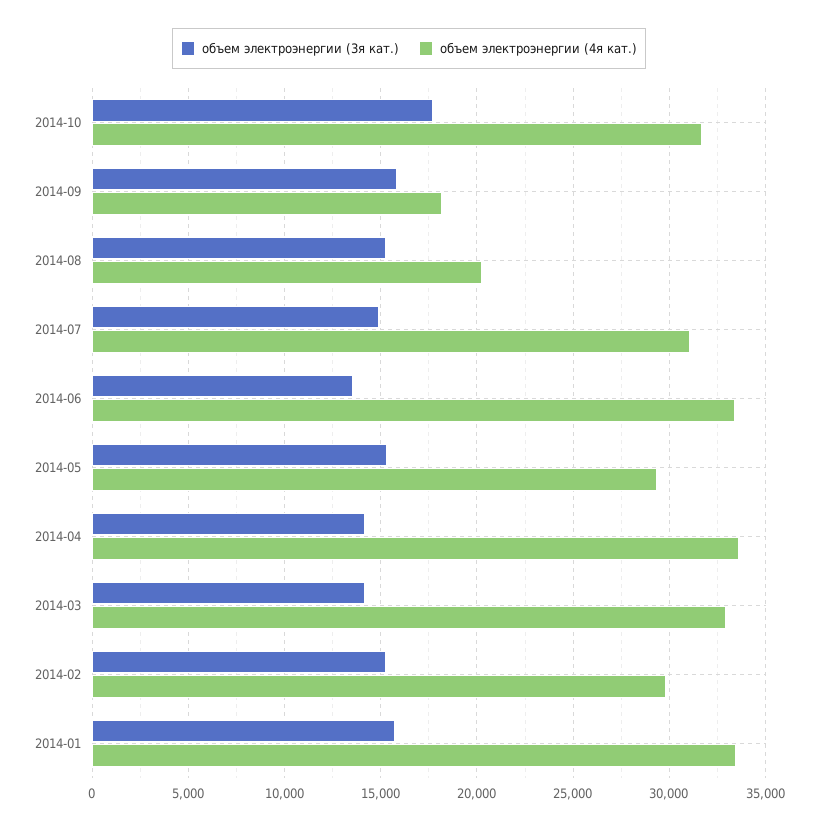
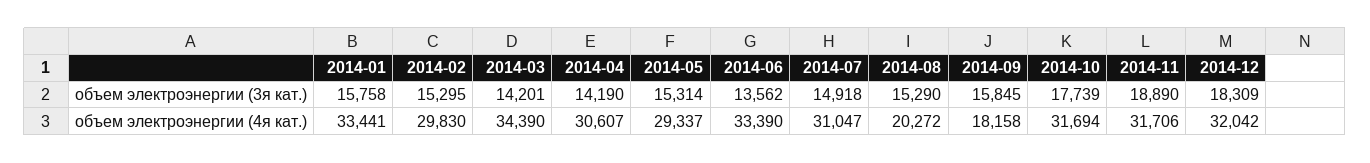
объем электроэнергии (4я кат.), 2014-04: 33500 -> 30607
объем электроэнергии (4я кат.), 2014-03: 33000 -> 34390
объем электроэнергии (3я кат.), 2014-11: none -> 18890
объем электроэнергии (3я кат.), 2014-12: none -> 18309
объем электроэнергии (4я кат.), 2014-11: none -> 31706
объем электроэнергии (4я кат.), 2014-12: none -> 32042

